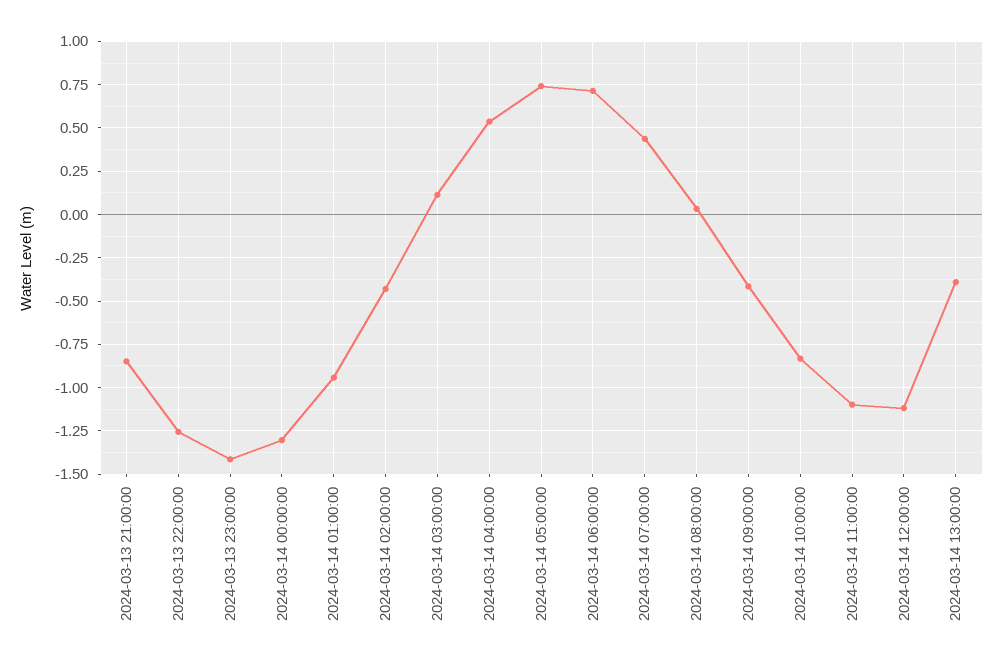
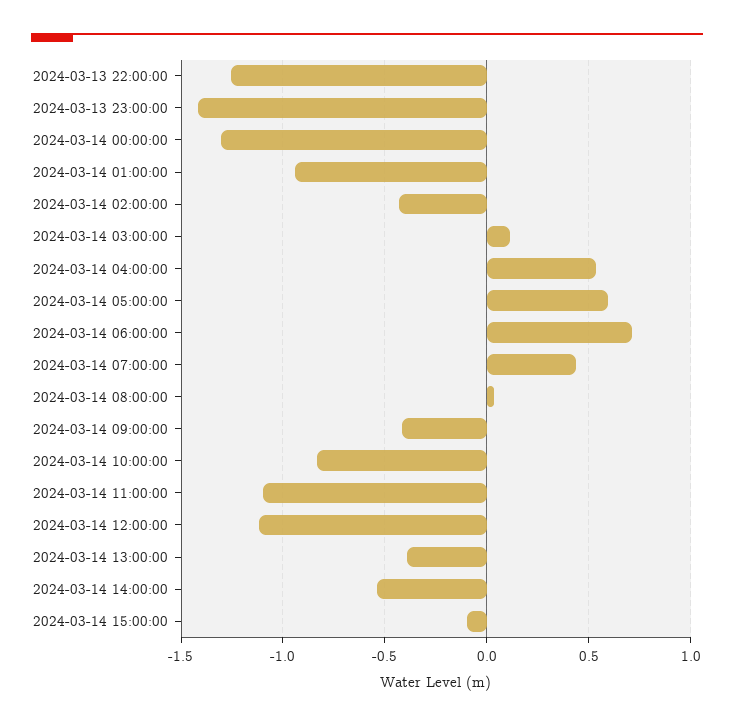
2024-03-13 21:00:00: -0.85 -> none
2024-03-14 05:00:00: 0.75 -> 0.6
2024-03-14 14:00:00: none -> -0.55
2024-03-14 15:00:00: none -> -0.1

